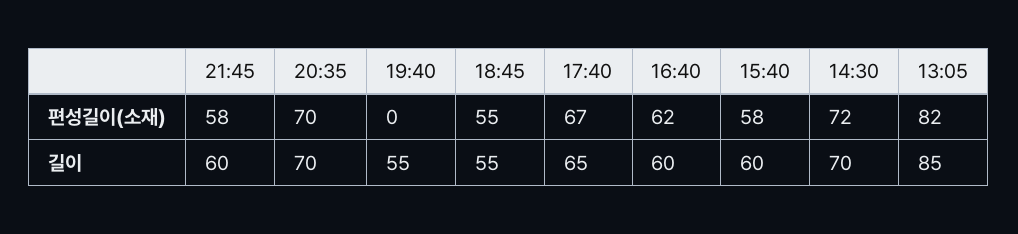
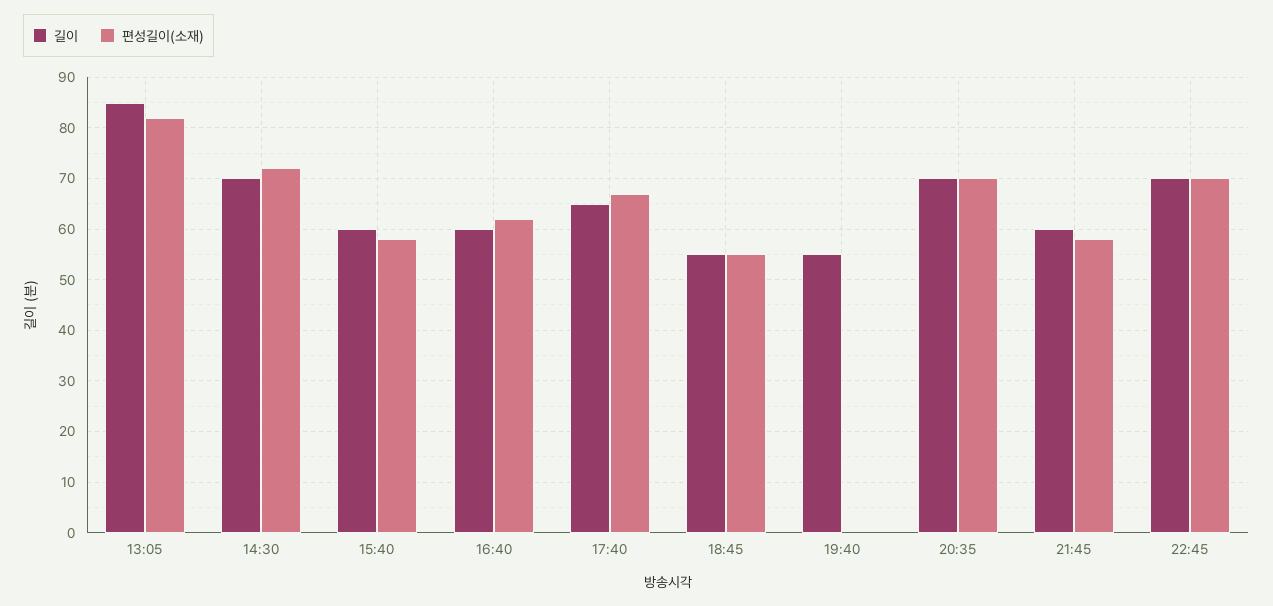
길이, 22:45: none -> 70
편성길이(소재), 22:45: none -> 70

